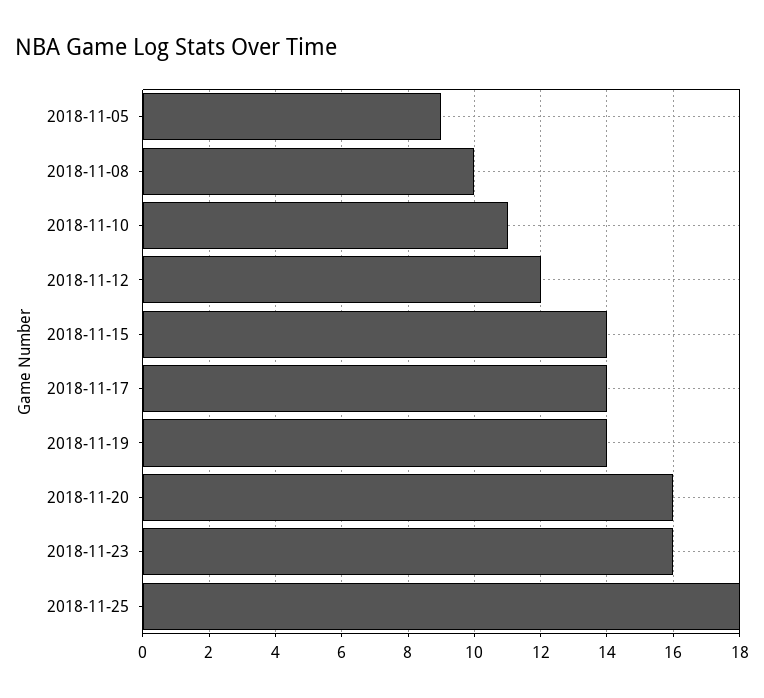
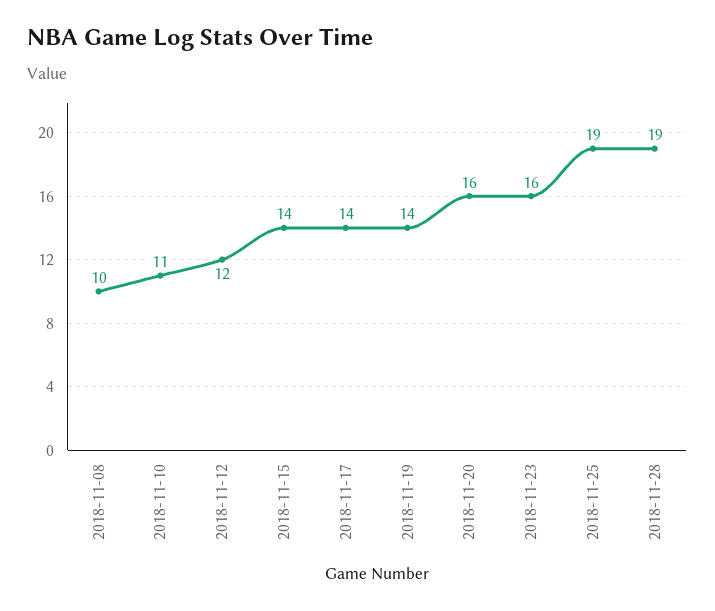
2018-11-05: 9 -> none
2018-11-25: 18 -> 19
2018-11-28: none -> 19

